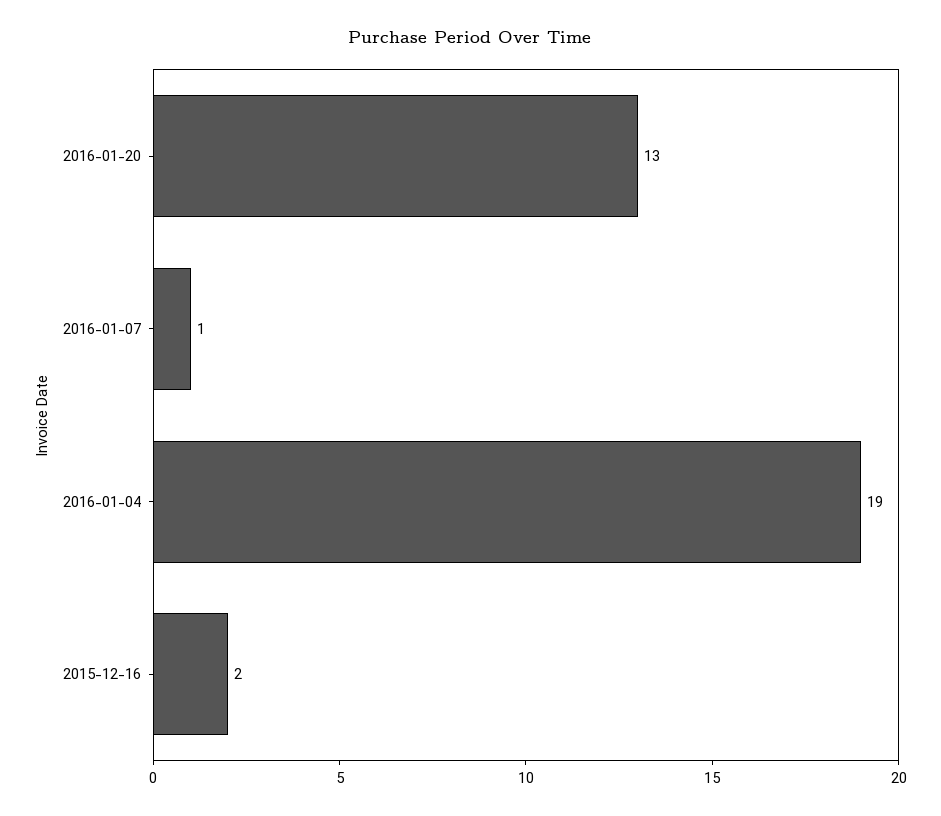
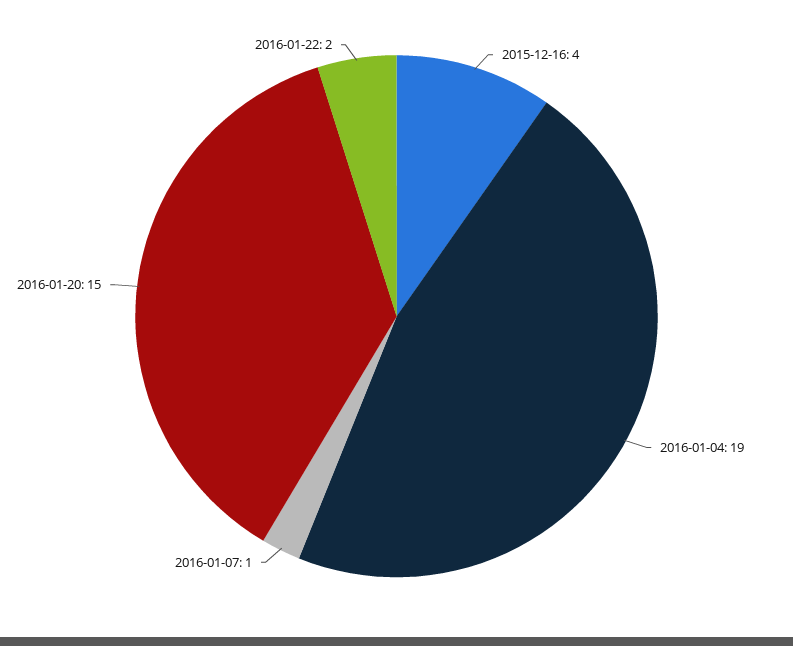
2016-01-20: 13 -> 15
2015-12-16: 2 -> 4
2016-01-22: none -> 2

